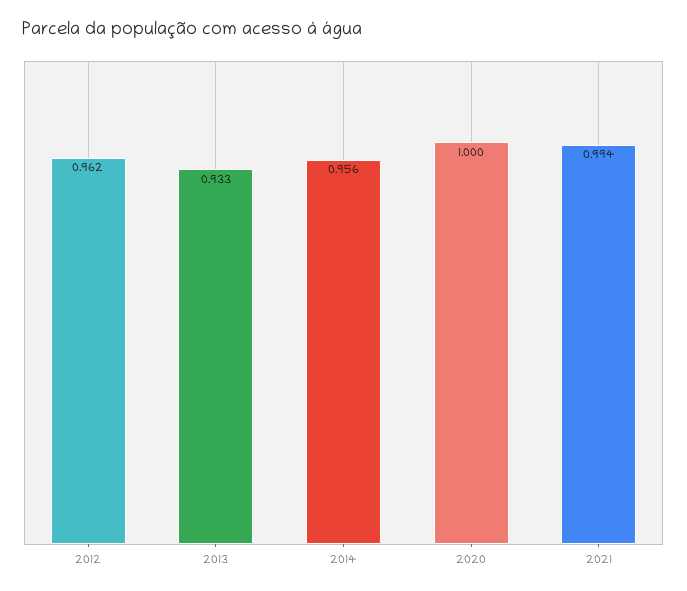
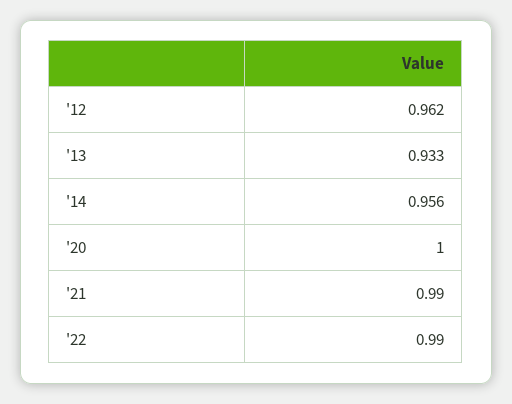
2021: 0.994 -> 0.99
'22: none -> 0.99

